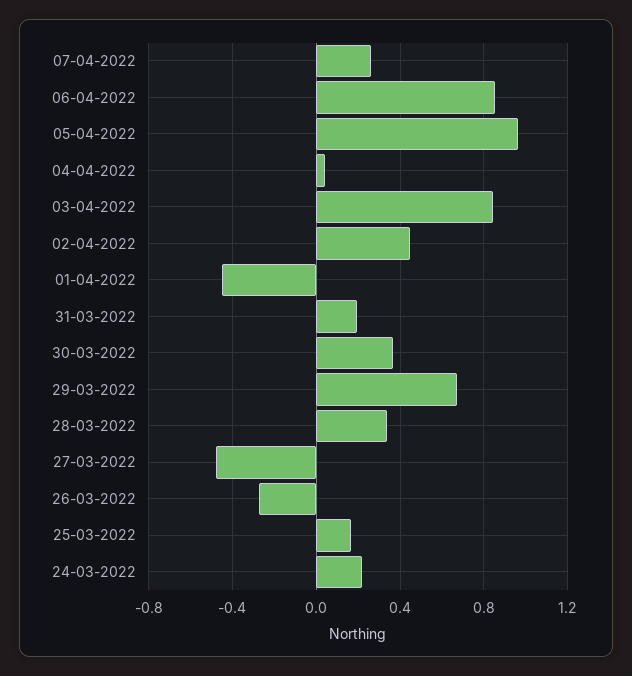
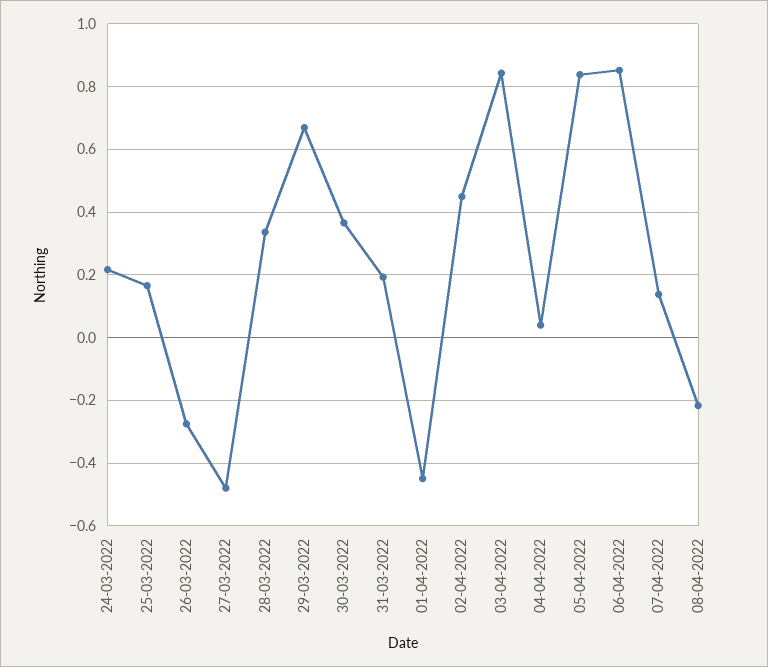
07-04-2022: 0.25 -> 0.14
05-04-2022: 0.95 -> 0.84
08-04-2022: none -> -0.22

